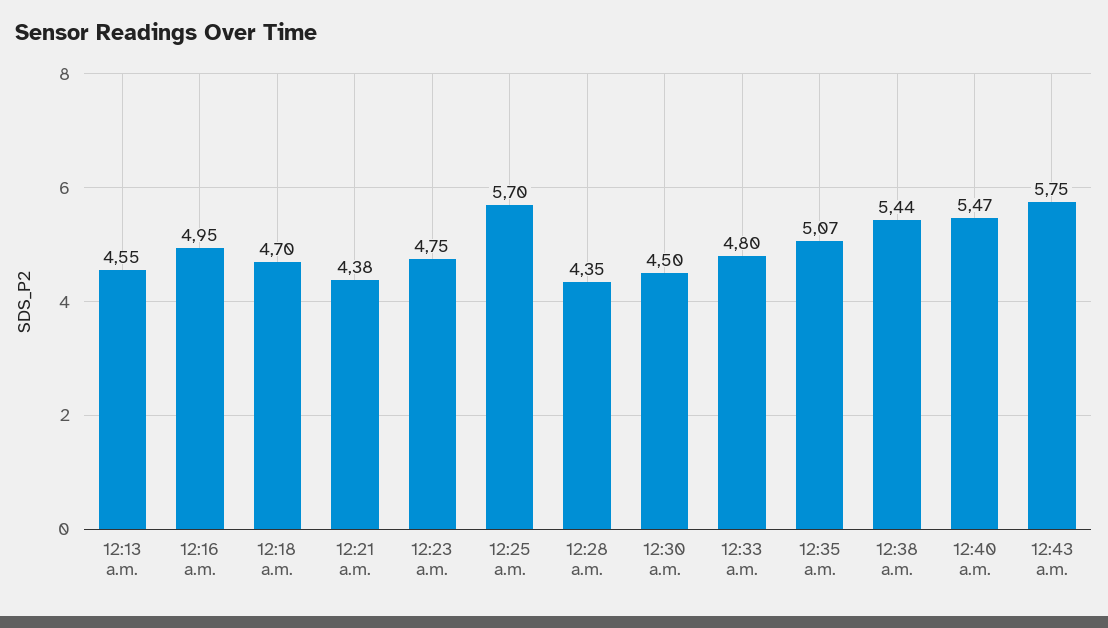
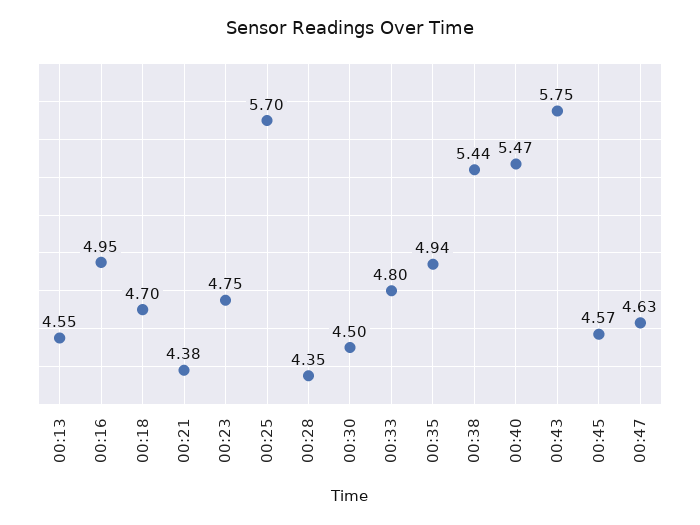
12:35 a.m.: 5.07 -> 4.94
00:45: none -> 4.57
00:47: none -> 4.63

